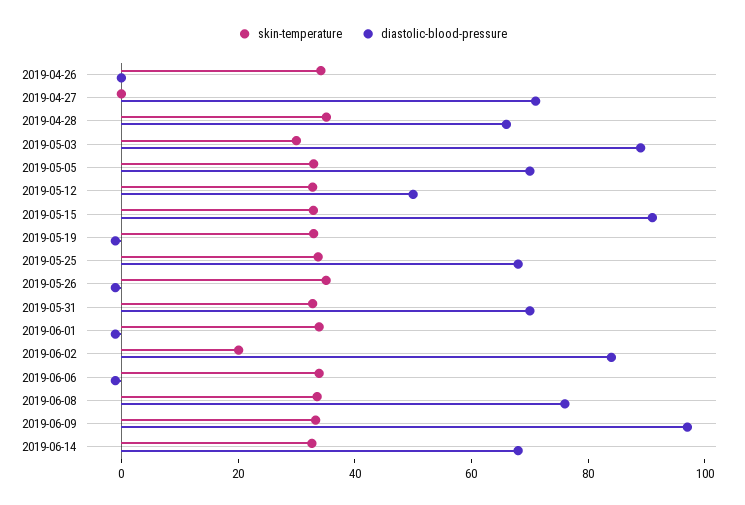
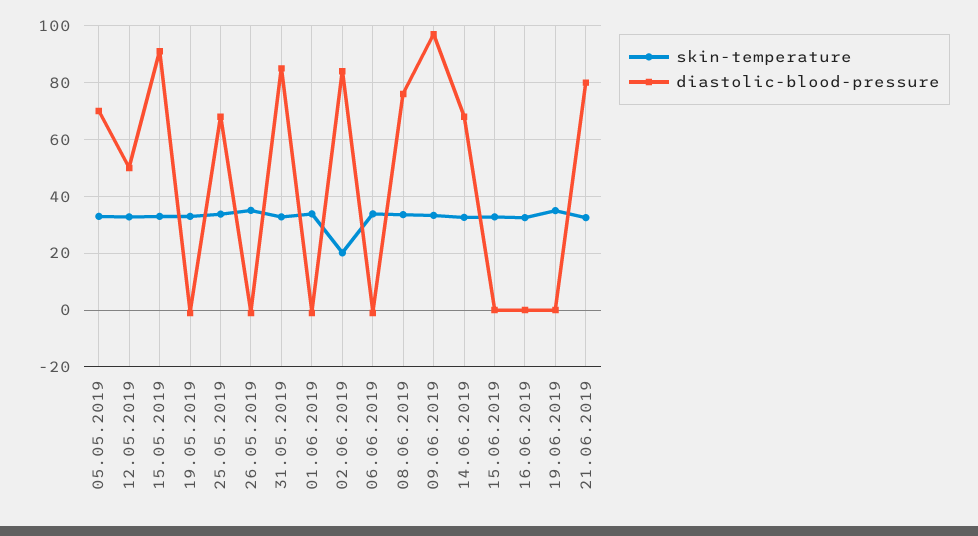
skin-temperature, 2019-04-26: 35 -> none
diastolic-blood-pressure, 2019-04-26: 0 -> none
skin-temperature, 2019-04-27: 0 -> none
diastolic-blood-pressure, 2019-04-27: 70 -> none
skin-temperature, 2019-04-28: 35 -> none
diastolic-blood-pressure, 2019-04-28: 65 -> none
skin-temperature, 2019-05-03: 30 -> none
diastolic-blood-pressure, 2019-05-03: 90 -> none
diastolic-blood-pressure, 2019-05-31: 70 -> 85
skin-temperature, 15.06.2019: none -> 32.5
diastolic-blood-pressure, 15.06.2019: none -> 0
skin-temperature, 16.06.2019: none -> 32.5
diastolic-blood-pressure, 16.06.2019: none -> 0
skin-temperature, 19.06.2019: none -> 35
diastolic-blood-pressure, 19.06.2019: none -> 0
skin-temperature, 21.06.2019: none -> 32.5
diastolic-blood-pressure, 21.06.2019: none -> 80

